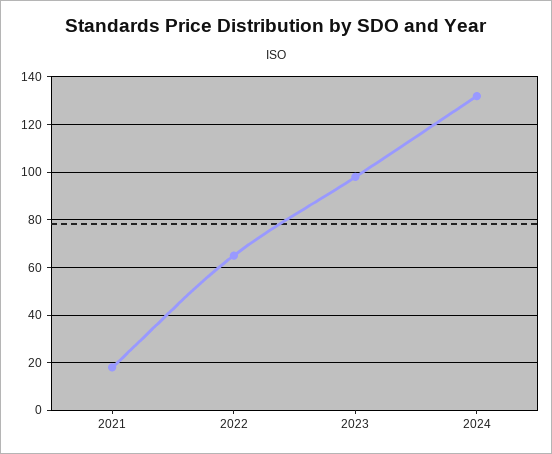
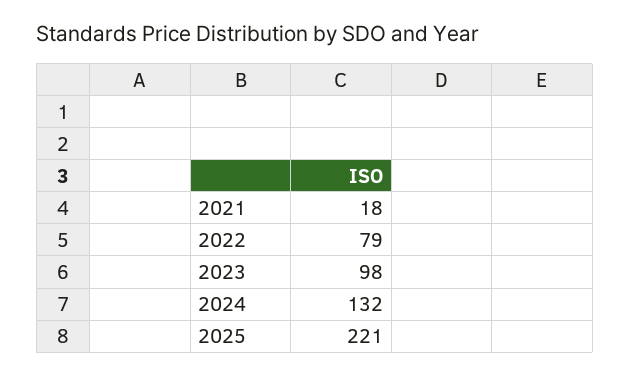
2022: 65 -> 79
2025: none -> 221

